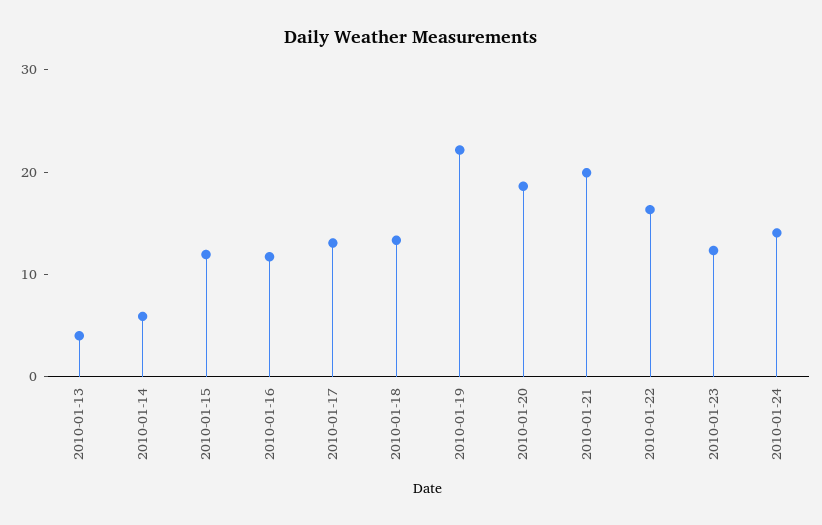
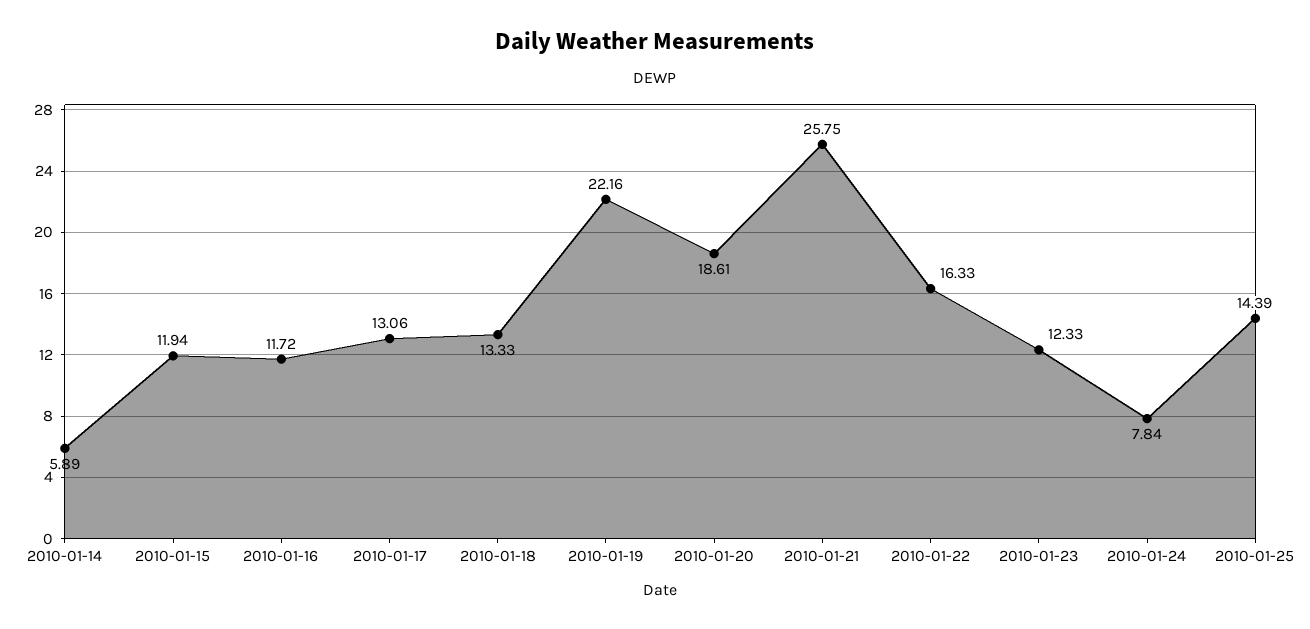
2010-01-13: 4 -> none
2010-01-21: 20 -> 25.75
2010-01-24: 14 -> 7.84
2010-01-25: none -> 14.39

